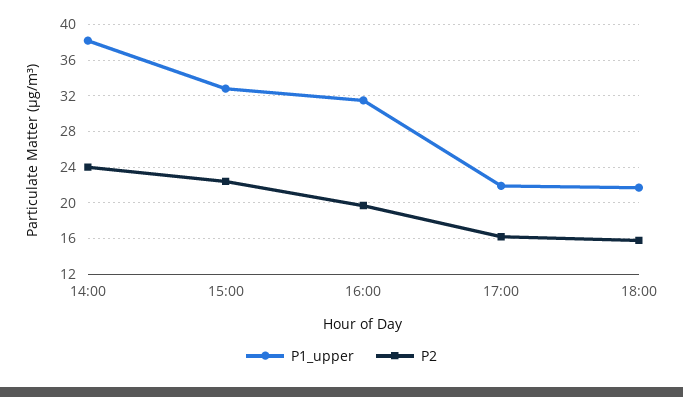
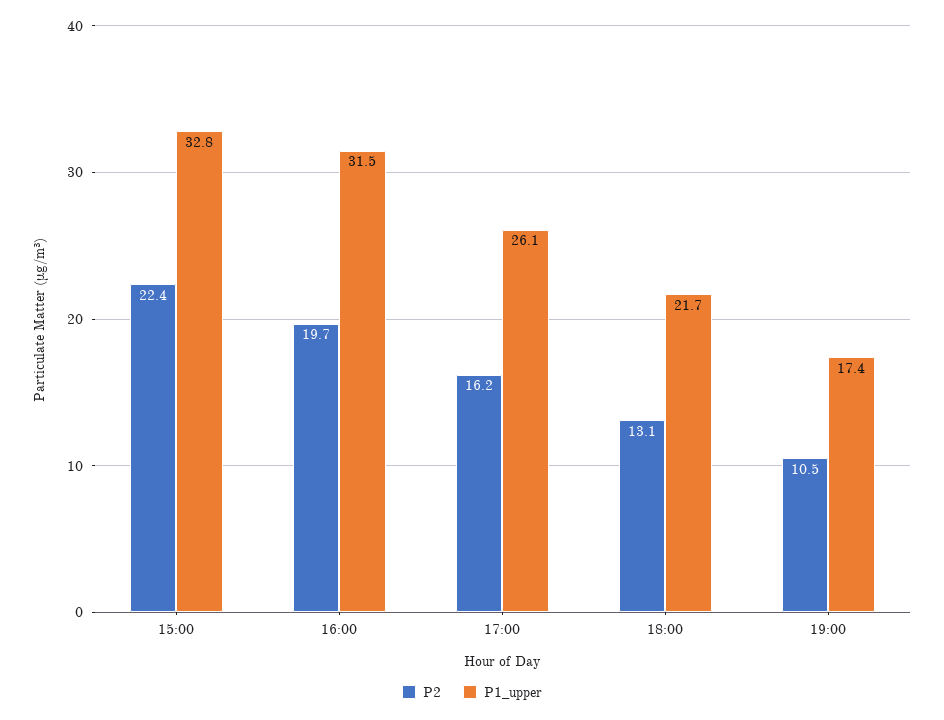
P1_upper, 14:00: 38 -> none
P2, 14:00: 24 -> none
P1_upper, 17:00: 22 -> 26.1
P2, 18:00: 16 -> 13.1
P2, 19:00: none -> 10.5
P1_upper, 19:00: none -> 17.4

